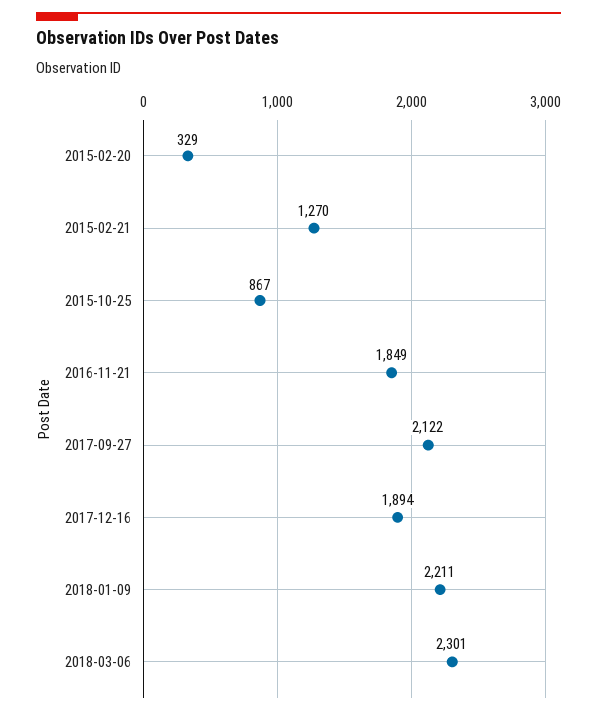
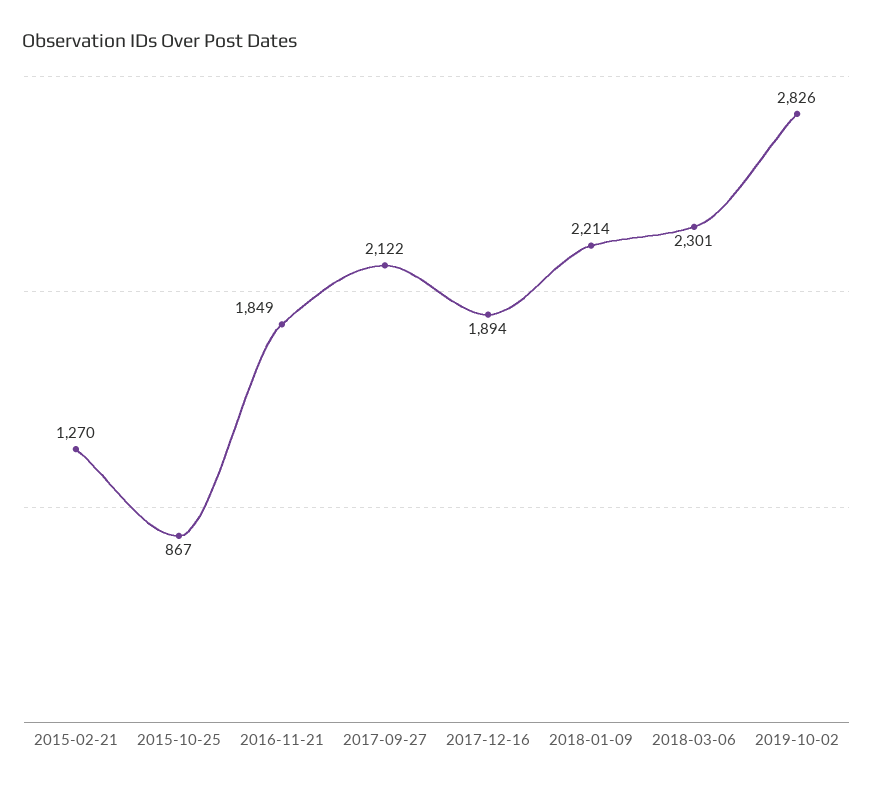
2015-02-20: 329 -> none
2018-01-09: 2211 -> 2214
2019-10-02: none -> 2826

